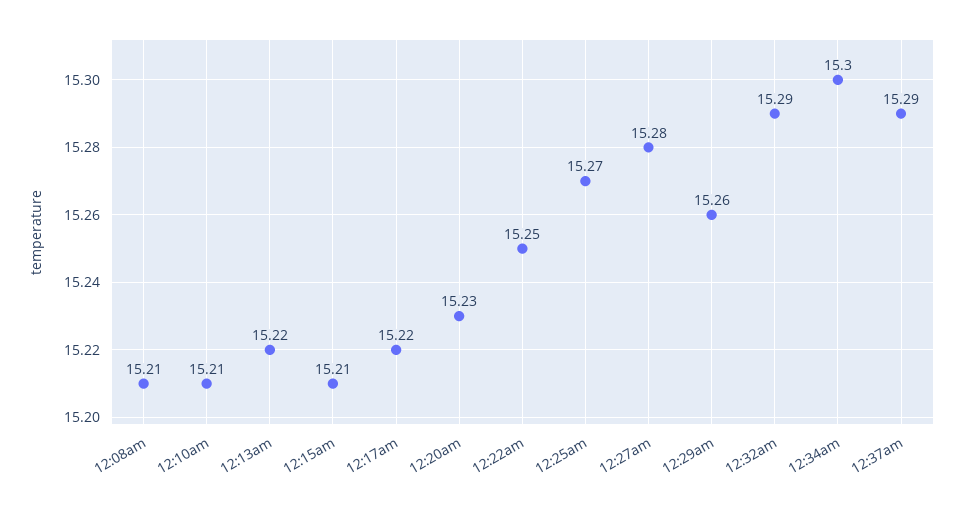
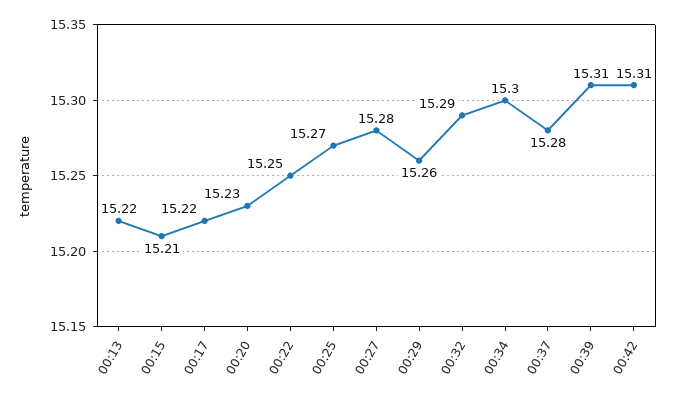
12:08am: 15.21 -> none
12:10am: 15.21 -> none
12:37am: 15.29 -> 15.28
00:39: none -> 15.31
00:42: none -> 15.31

